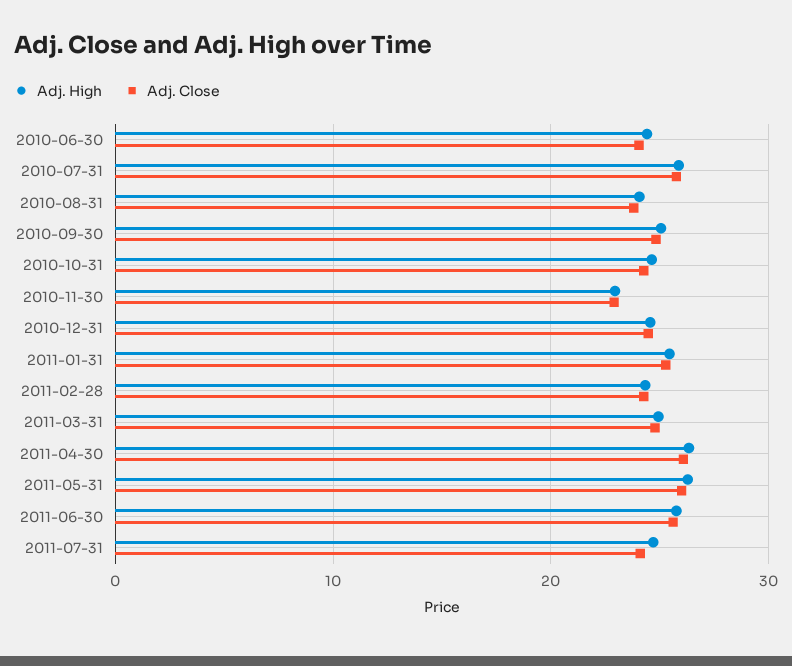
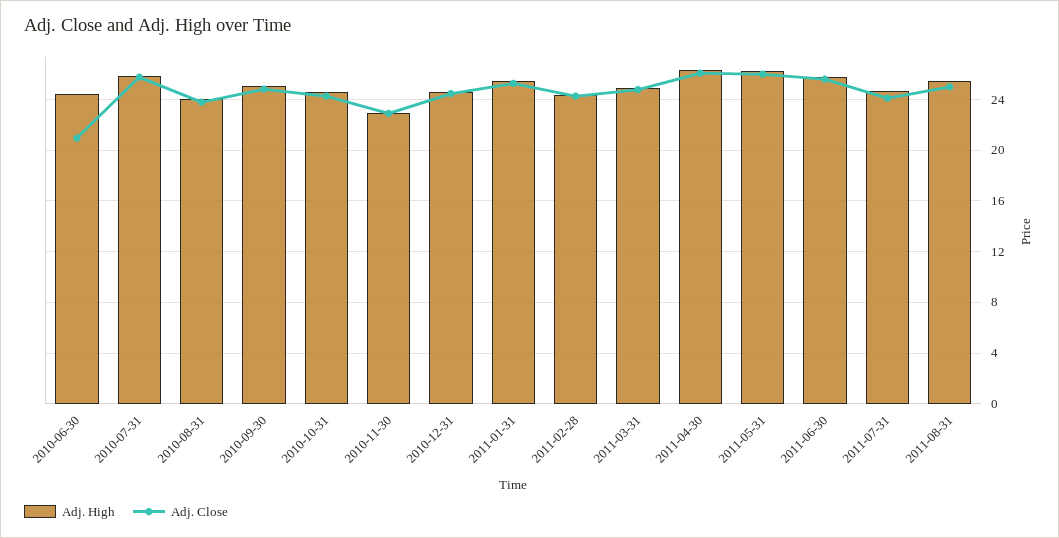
Adj. Close, 2010-06-30: 24 -> 21
Adj. High, 2011-08-31: none -> 25.5
Adj. Close, 2011-08-31: none -> 25

